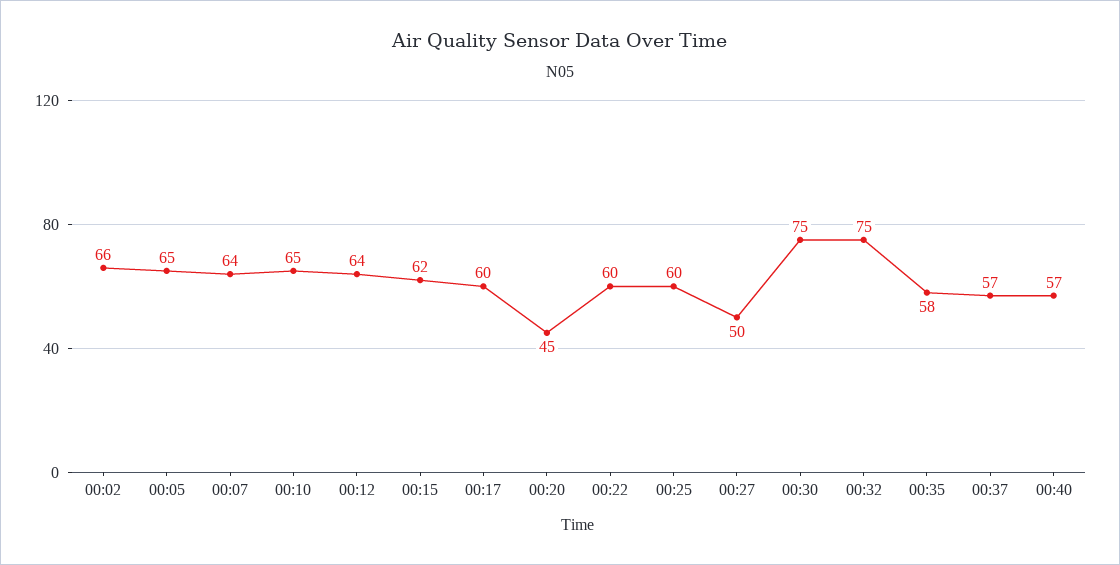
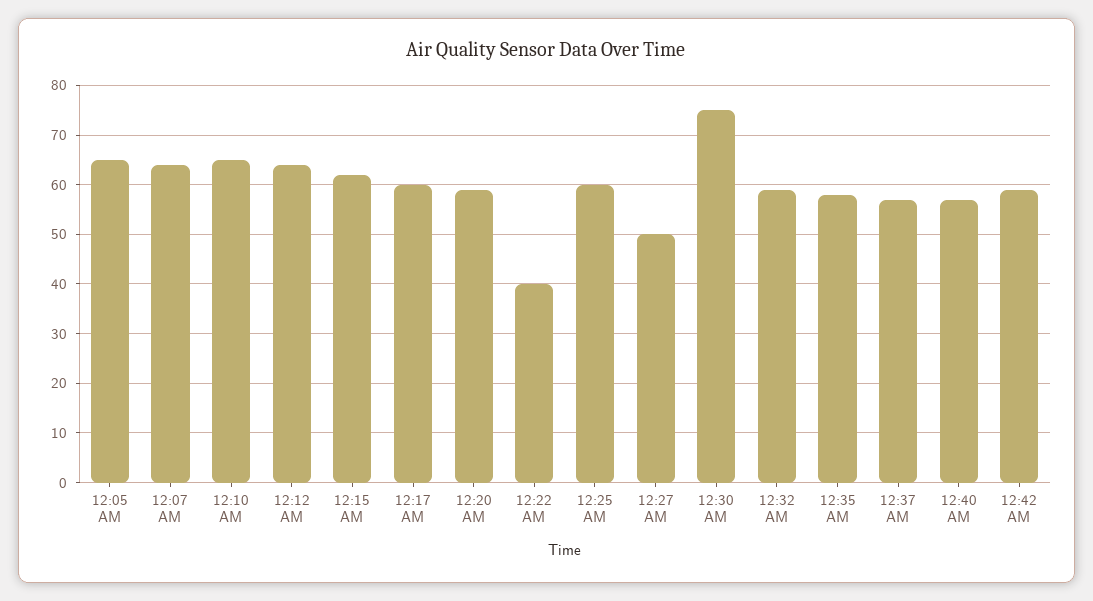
00:02: 66 -> none
00:20: 45 -> 60
00:22: 60 -> 40
00:32: 75 -> 60
12:42 AM: none -> 60

